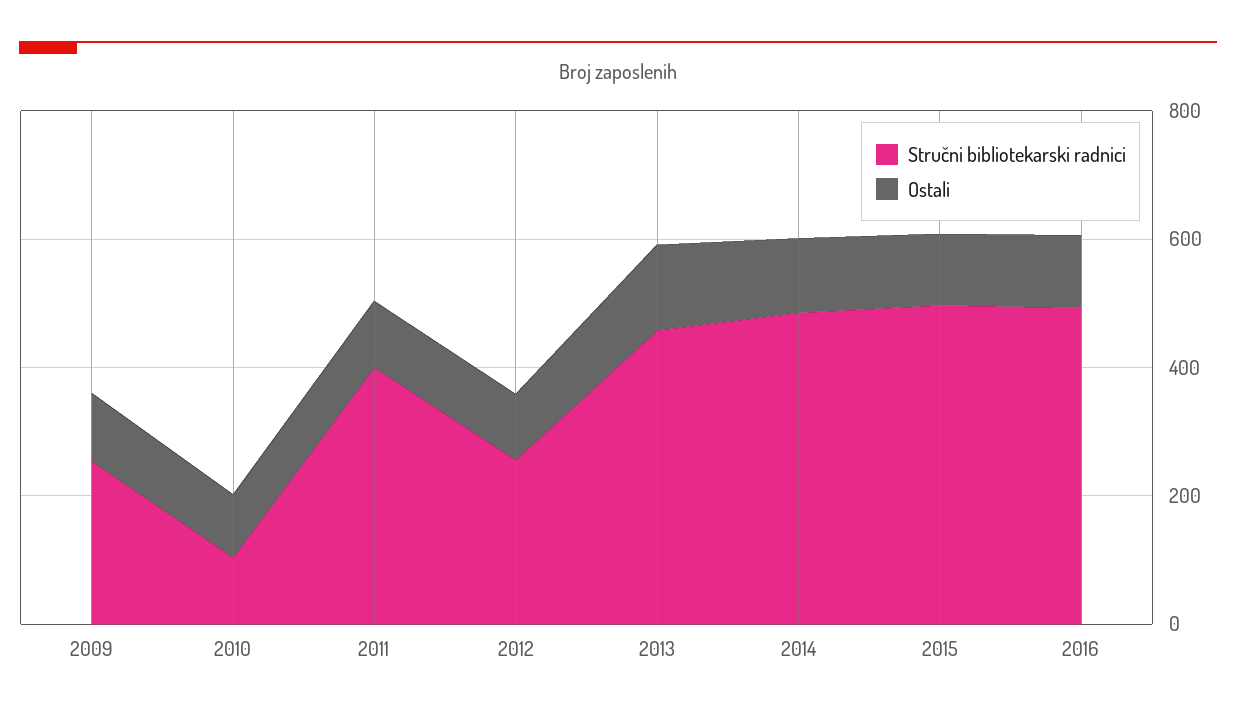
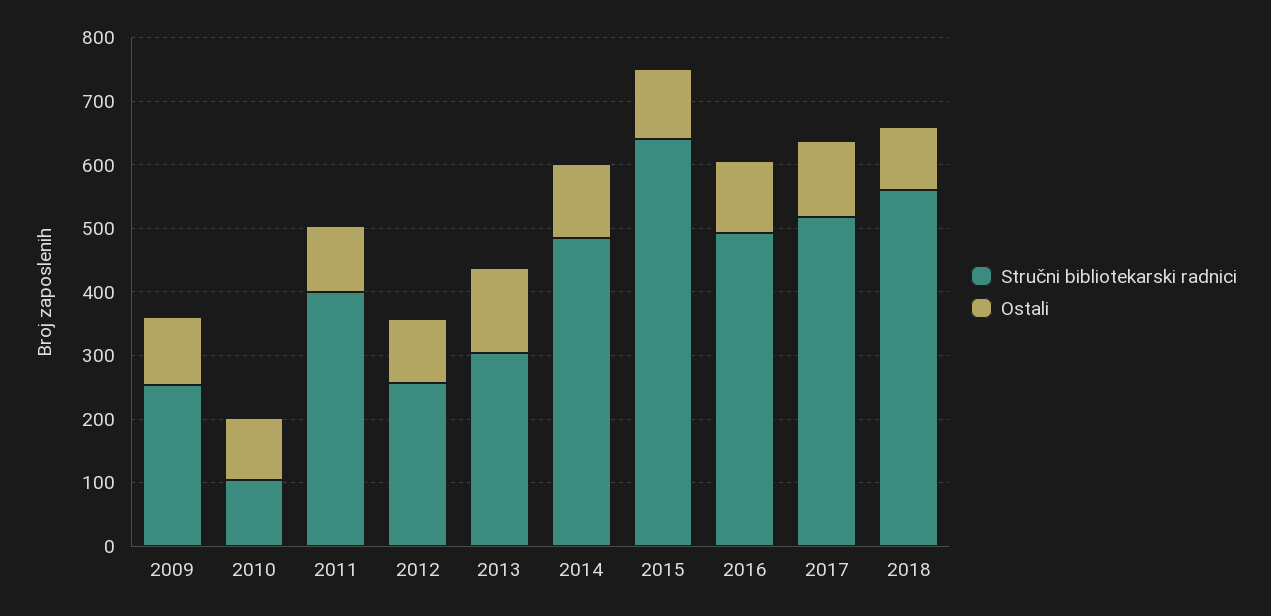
Stručni bibliotekarski radnici, 2013: 450 -> 300
Stručni bibliotekarski radnici, 2015: 500 -> 640
Stručni bibliotekarski radnici, 2017: none -> 520
Ostali, 2017: none -> 120
Stručni bibliotekarski radnici, 2018: none -> 560
Ostali, 2018: none -> 100

